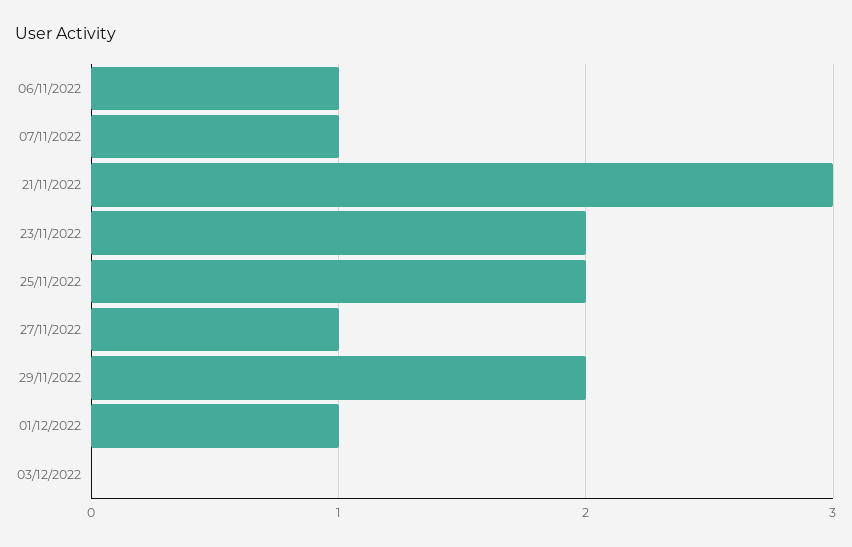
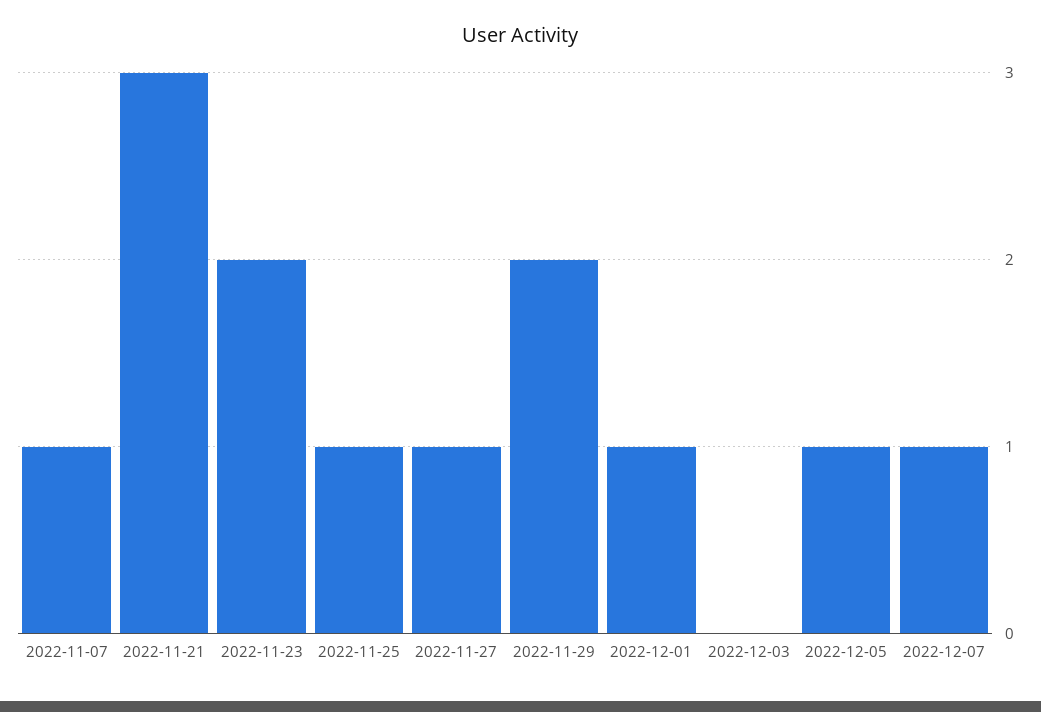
06/11/2022: 1 -> none
25/11/2022: 2 -> 1
2022-12-05: none -> 1
2022-12-07: none -> 1

